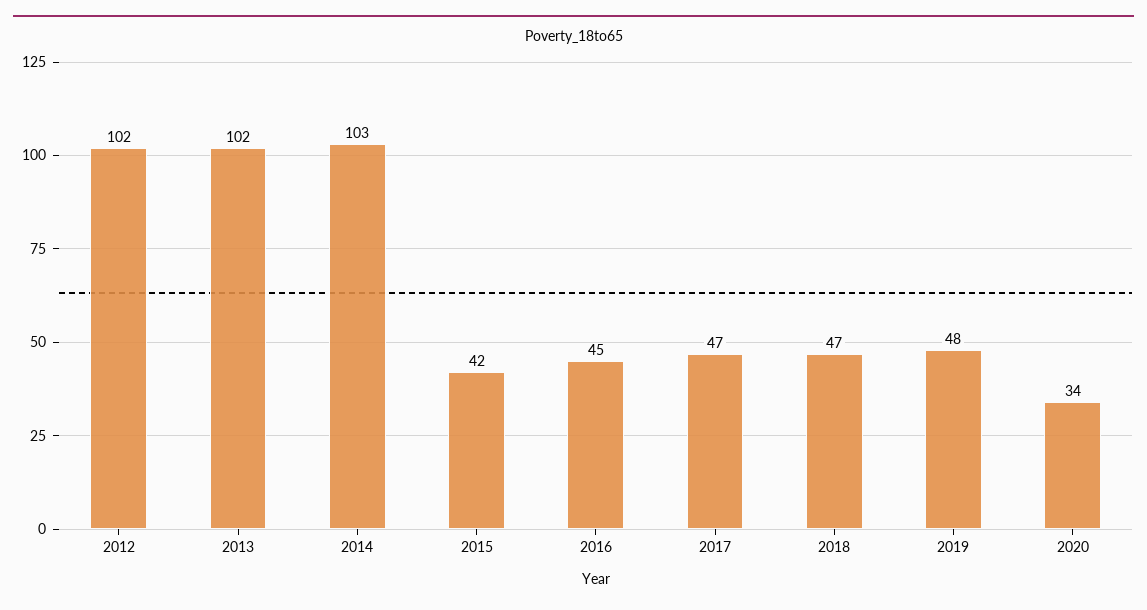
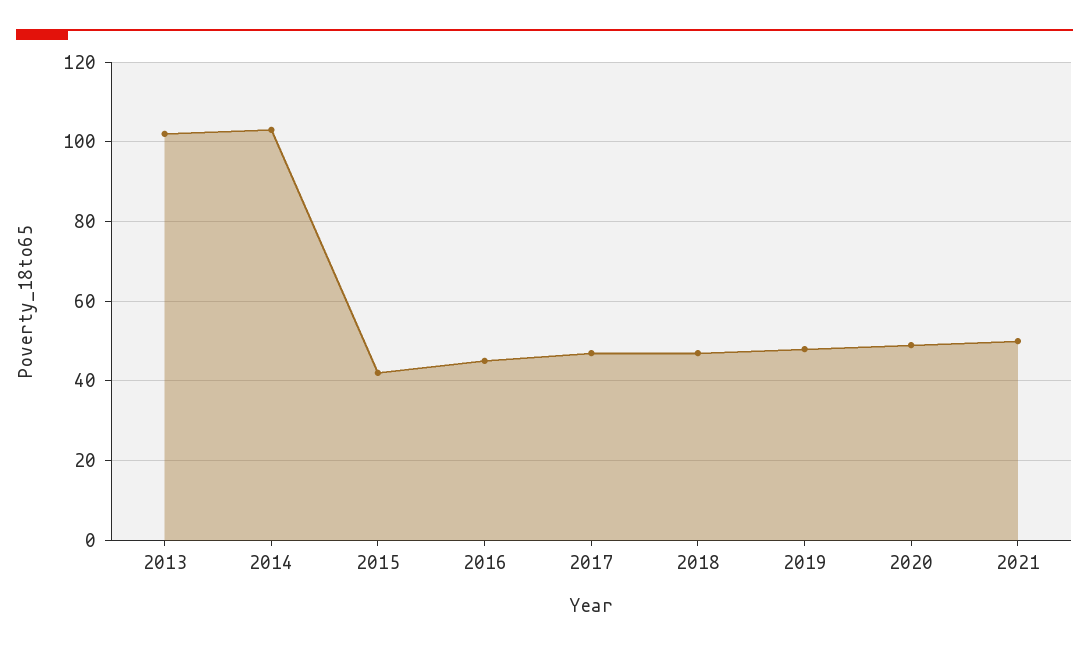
2012: 102 -> none
2020: 34 -> 50
2021: none -> 50

